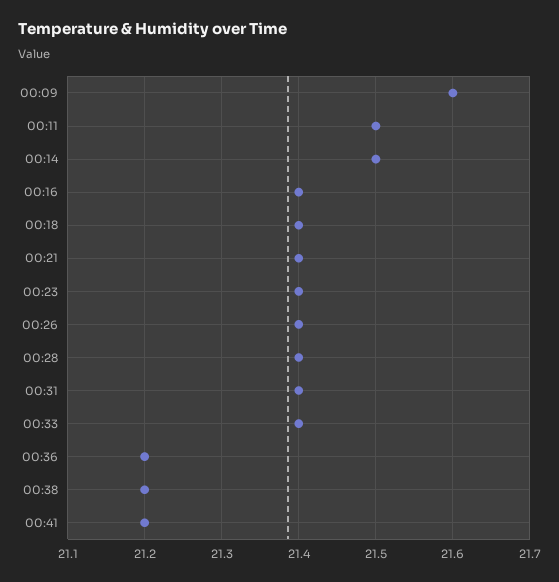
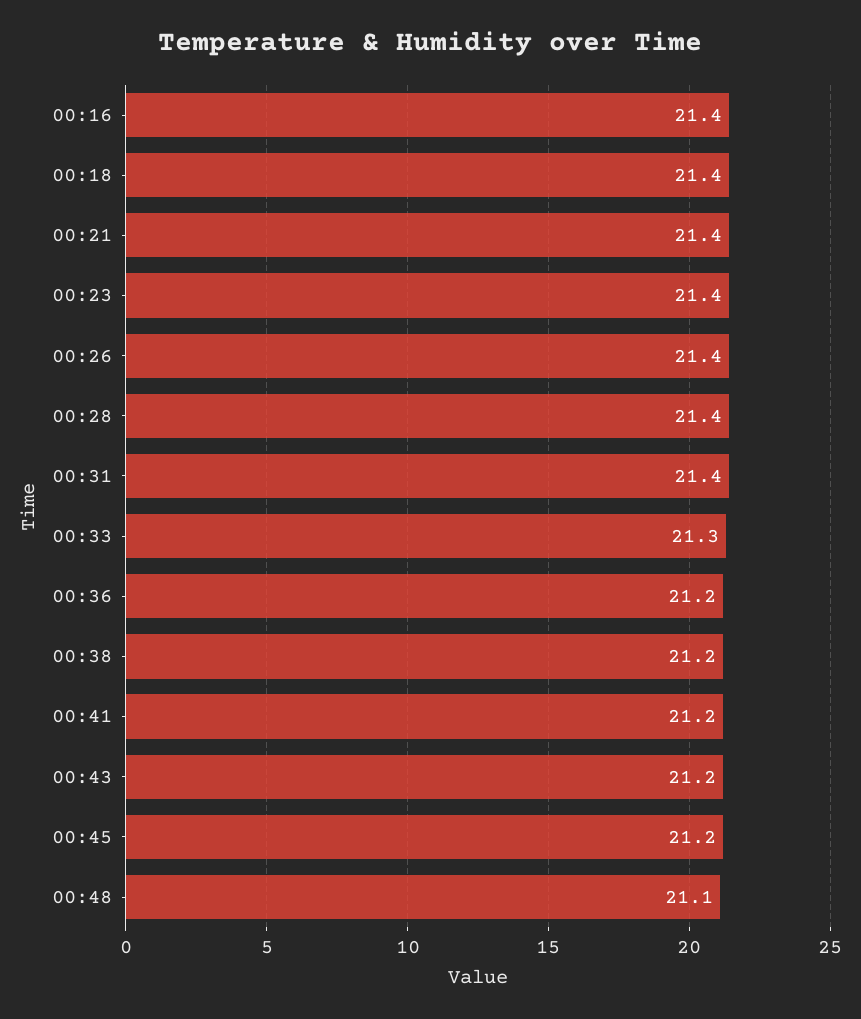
00:09: 21.6 -> none
00:11: 21.5 -> none
00:14: 21.5 -> none
00:33: 21.4 -> 21.3
00:43: none -> 21.2
00:45: none -> 21.2
00:48: none -> 21.1

